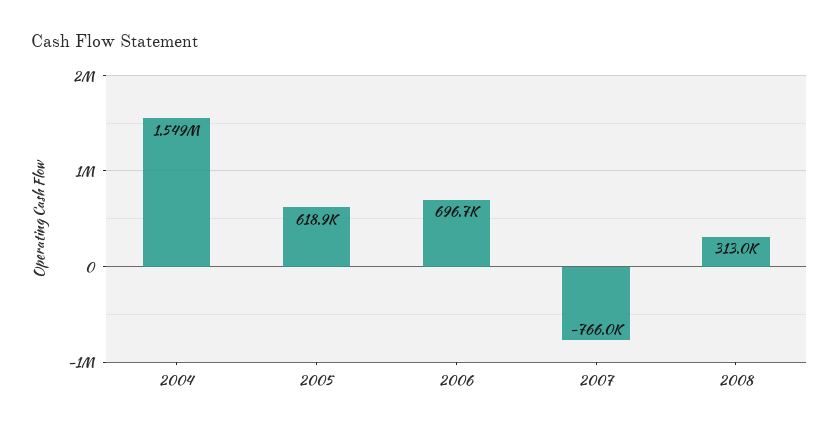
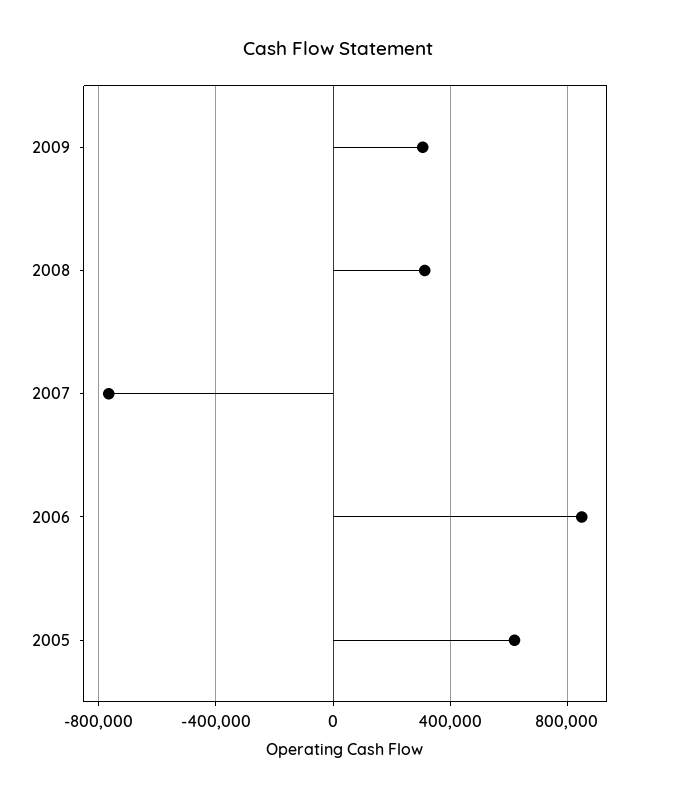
2004: 1549000 -> none
2006: 696700 -> 850000
2009: none -> 300000

